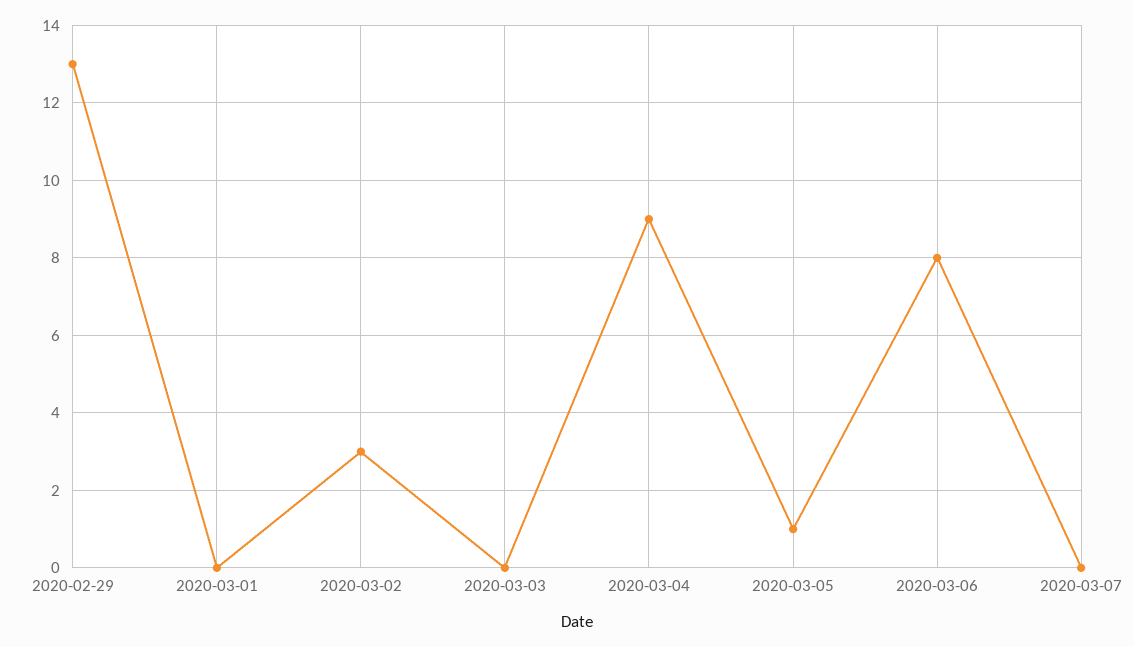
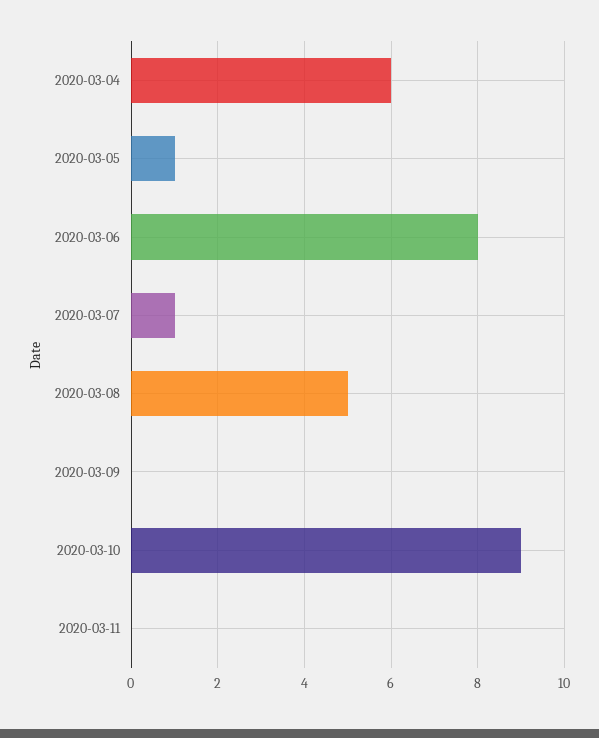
2020-02-29: 13 -> none
2020-03-01: 0 -> none
2020-03-02: 3 -> none
2020-03-03: 0 -> none
2020-03-04: 9 -> 6
2020-03-07: 0 -> 1
2020-03-08: none -> 5
2020-03-09: none -> 0
2020-03-10: none -> 9
2020-03-11: none -> 0

